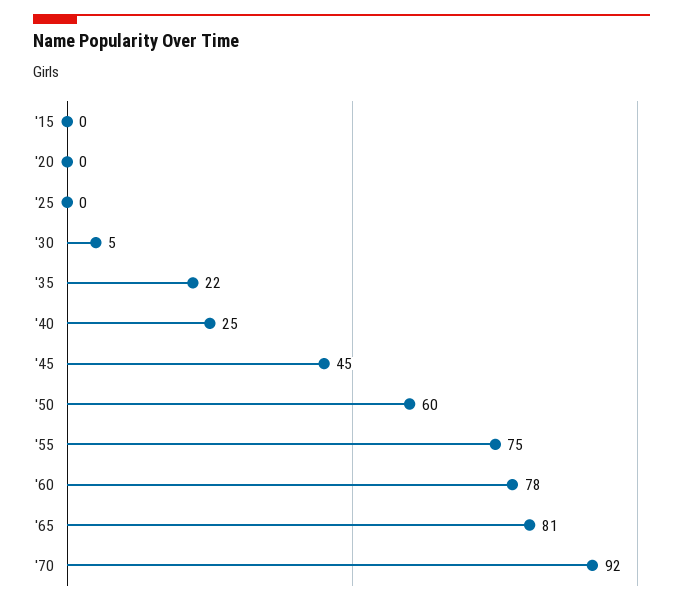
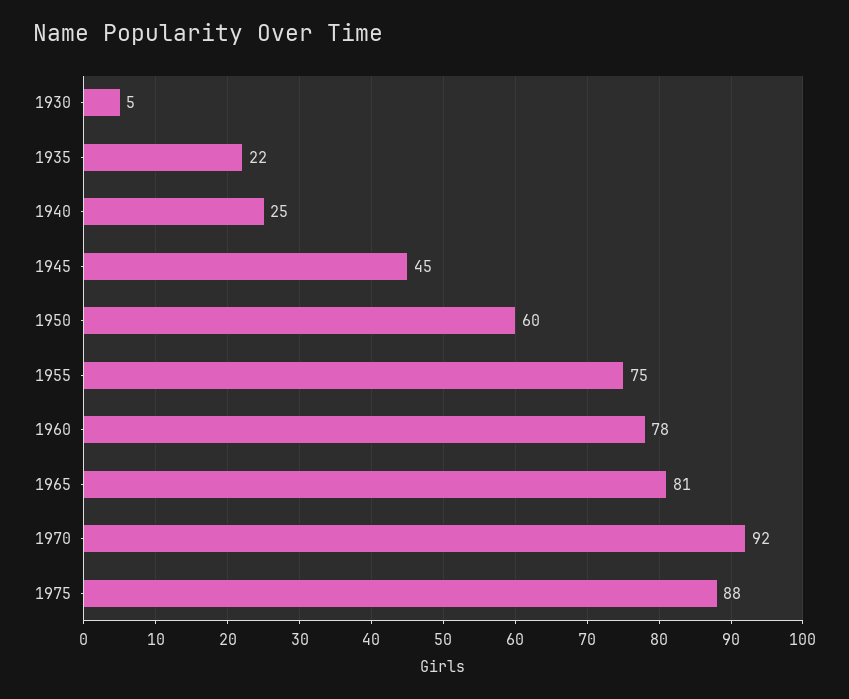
'15: 0 -> none
'20: 0 -> none
'25: 0 -> none
1975: none -> 88

